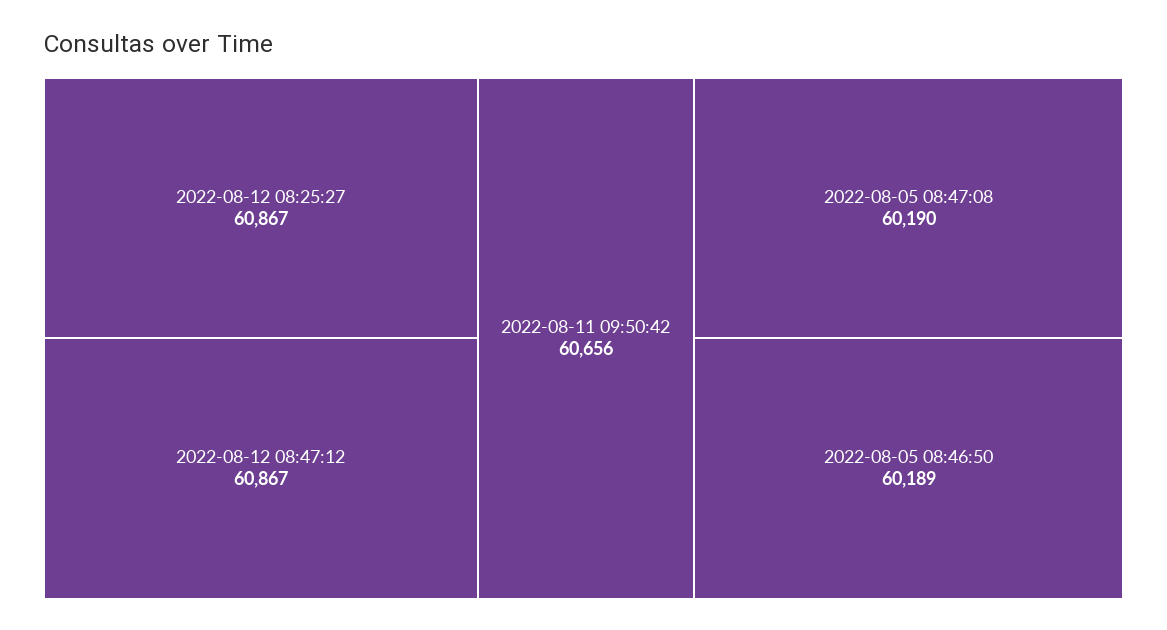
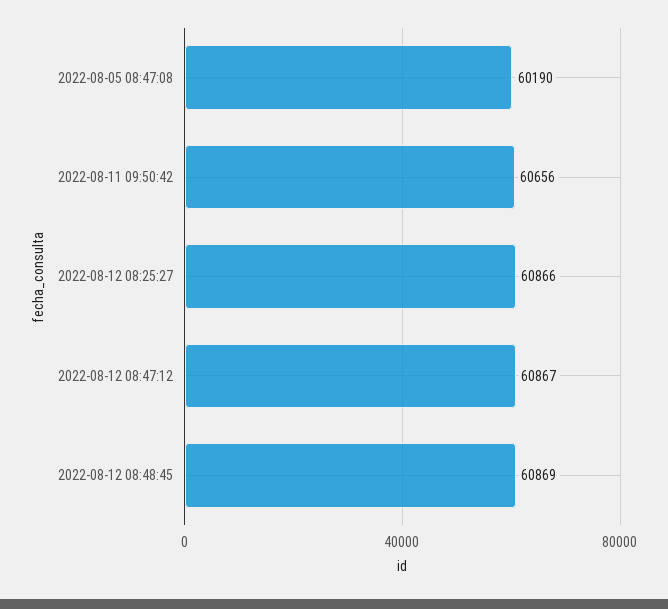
2022-08-12 08:25:27: 60867 -> 60866
2022-08-05 08:46:50: 60189 -> none
2022-08-12 08:48:45: none -> 60869

